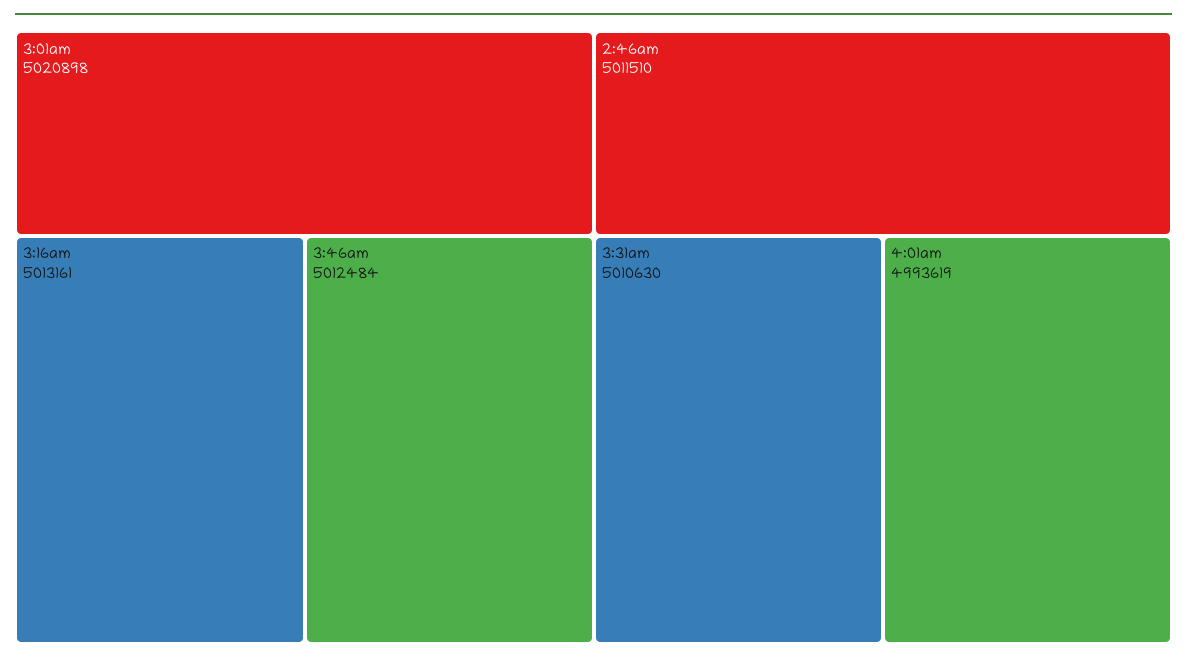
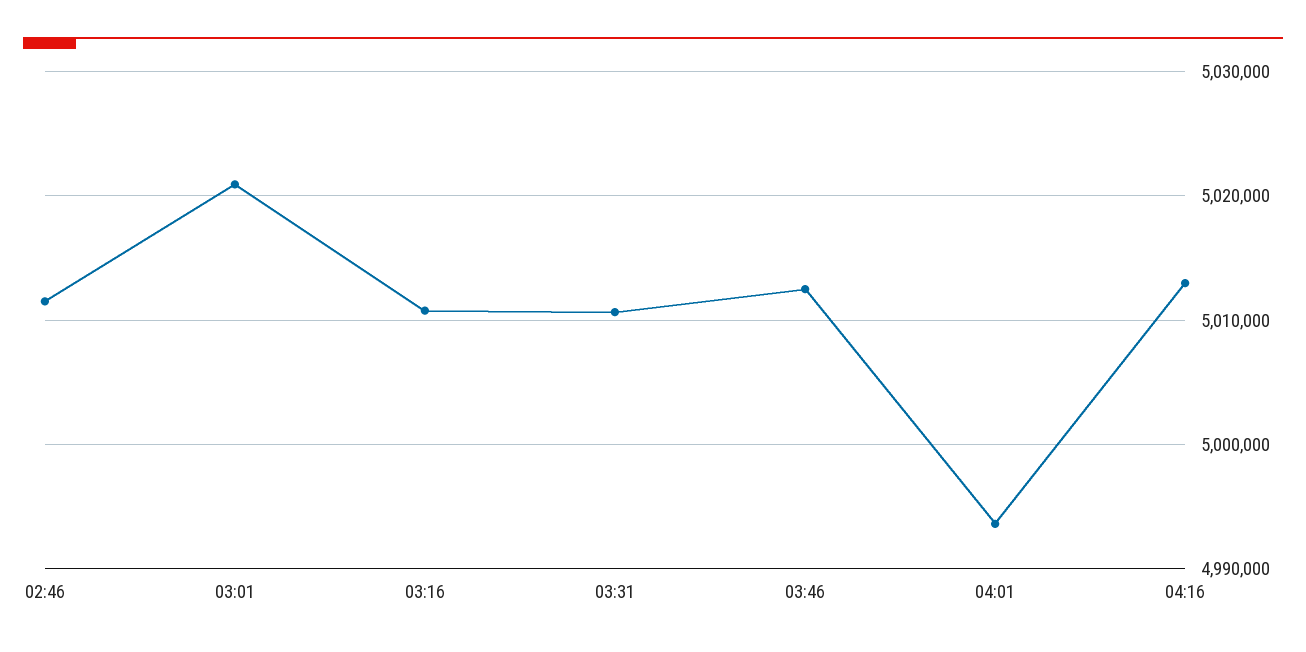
3:16am: 5013161 -> 5011000
04:16: none -> 5013000

